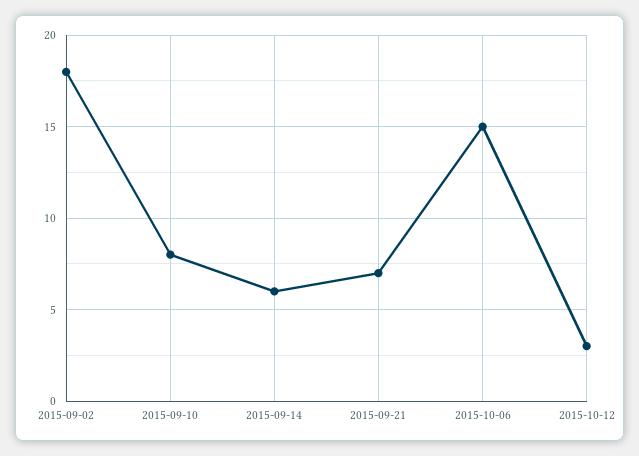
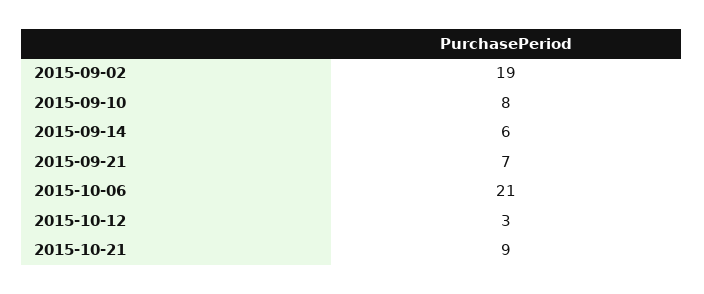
2015-09-02: 18 -> 19
2015-10-06: 15 -> 21
2015-10-21: none -> 9

